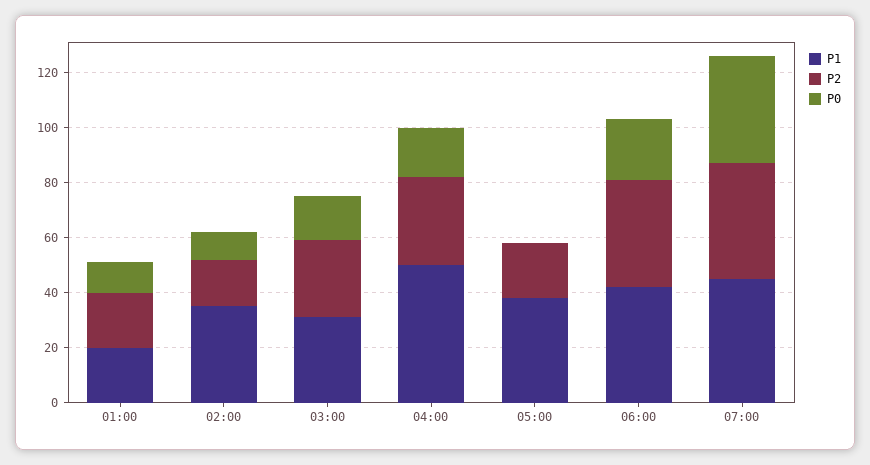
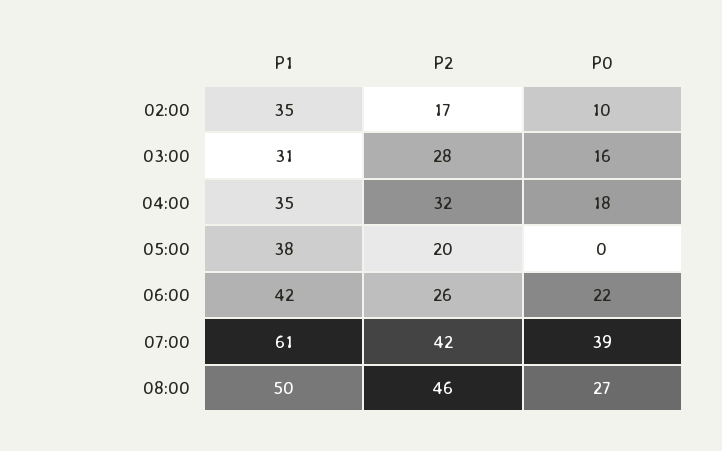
P1, 01:00: 20 -> none
P2, 01:00: 20 -> none
P0, 01:00: 10 -> none
P1, 04:00: 50 -> 35
P2, 06:00: 40 -> 26
P1, 07:00: 45 -> 61
P1, 08:00: none -> 50
P2, 08:00: none -> 46
P0, 08:00: none -> 27

